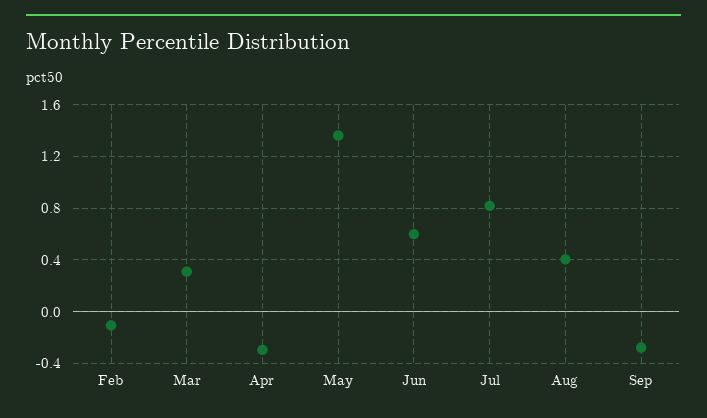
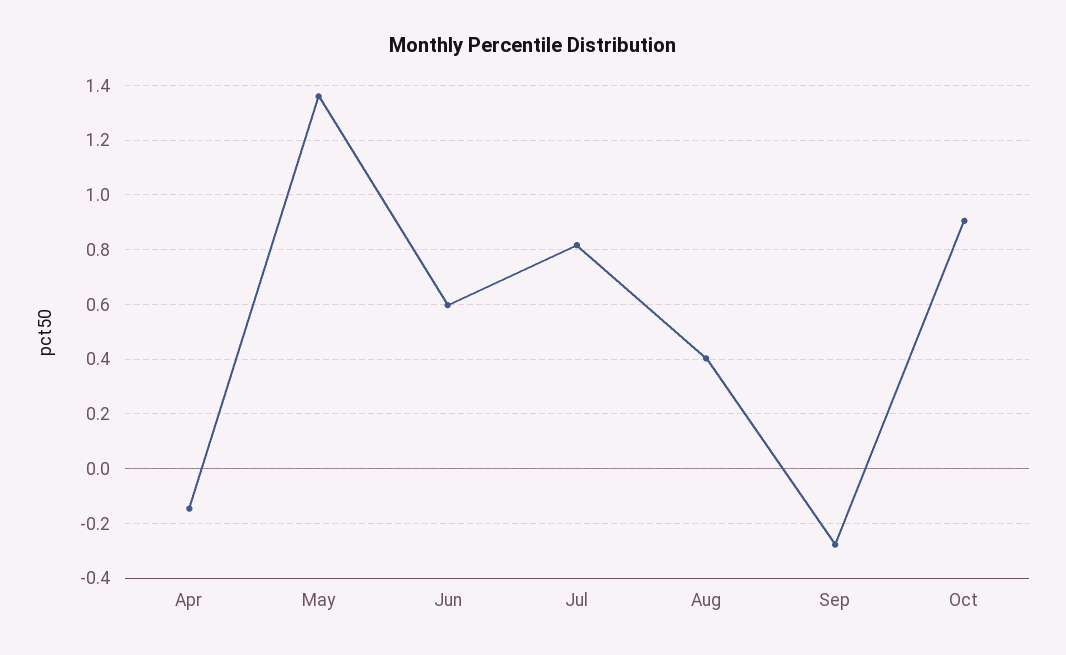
Feb: -0.1 -> none
Mar: 0.3 -> none
Apr: -0.3 -> -0.15
Oct: none -> 0.9

